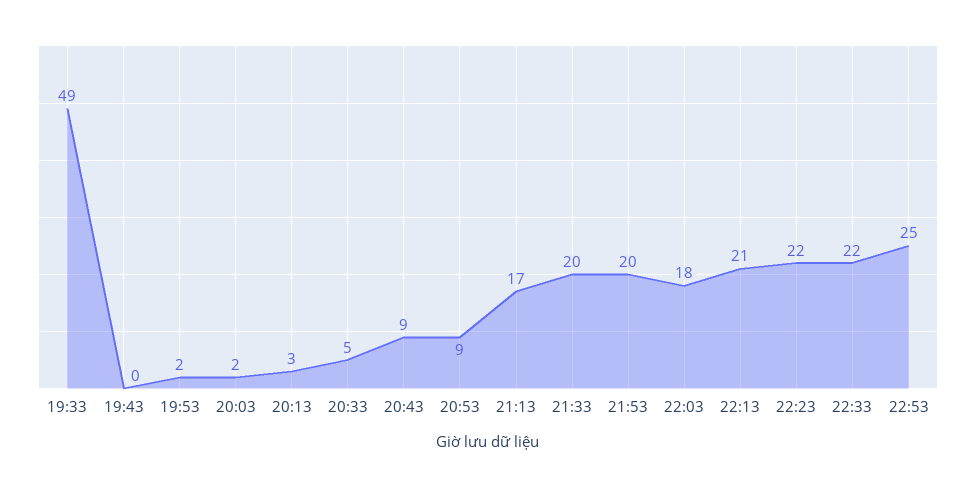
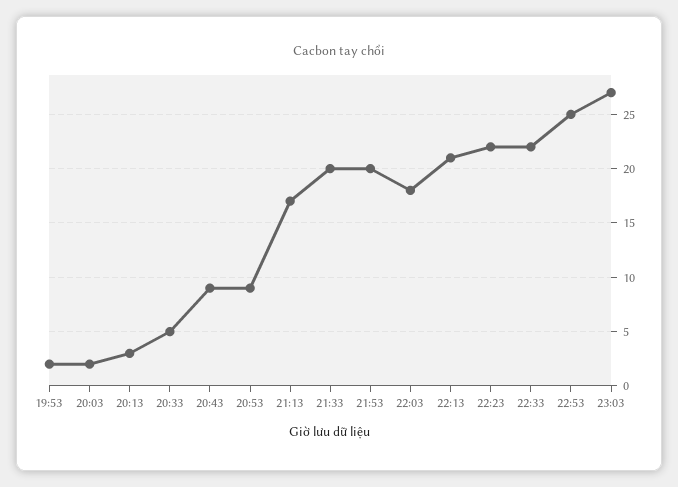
19:33: 49 -> none
19:43: 0 -> none
23:03: none -> 27

